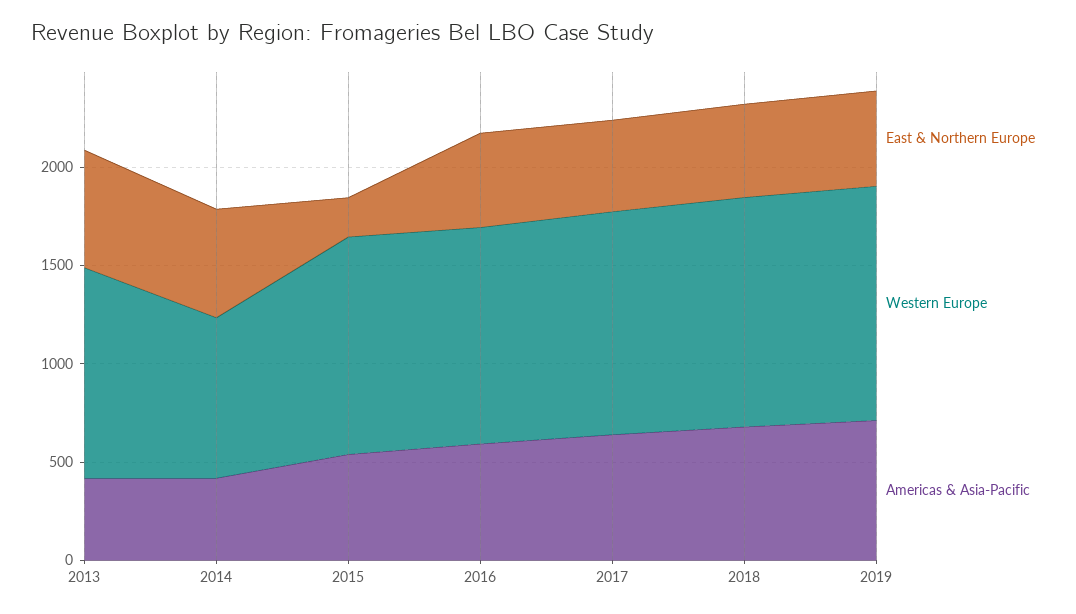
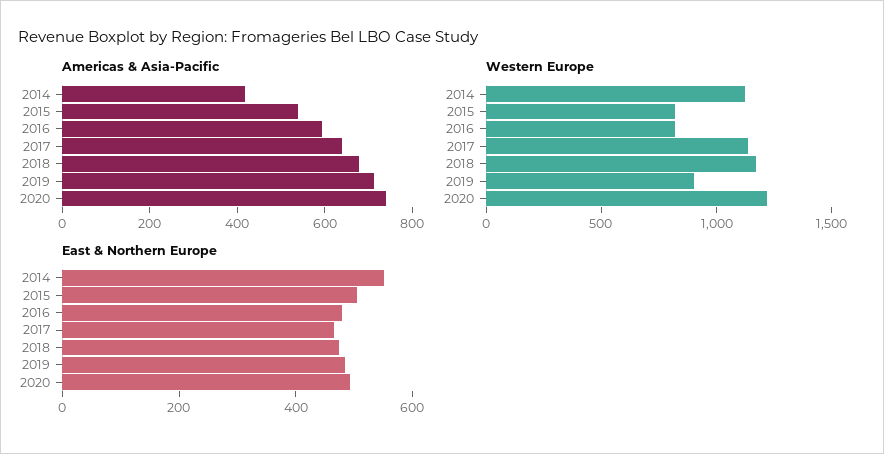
East & Northern Europe, 2013: 600 -> none
Western Europe, 2013: 1100 -> none
Americas & Asia-Pacific, 2013: 400 -> none
Western Europe, 2014: 800 -> 1100
East & Northern Europe, 2015: 200 -> 500
Western Europe, 2015: 1100 -> 800
Western Europe, 2016: 1100 -> 800
Western Europe, 2019: 1200 -> 900
Americas & Asia-Pacific, 2020: none -> 750
Western Europe, 2020: none -> 1200
East & Northern Europe, 2020: none -> 500

